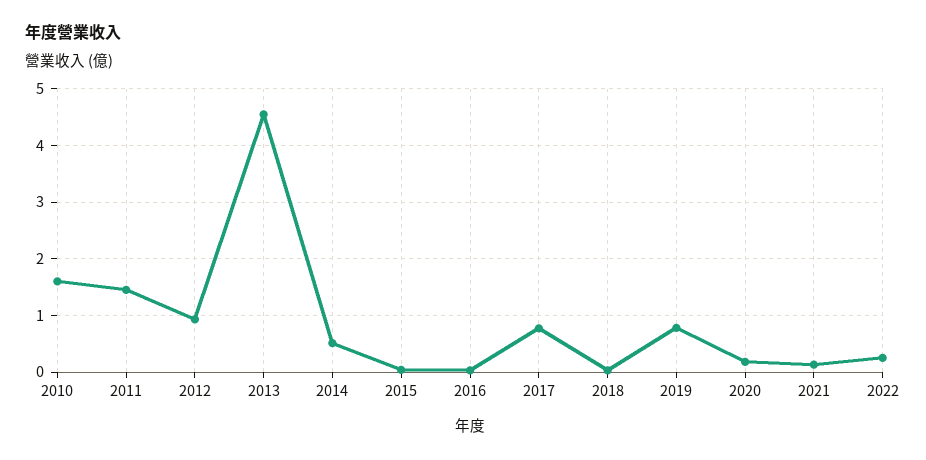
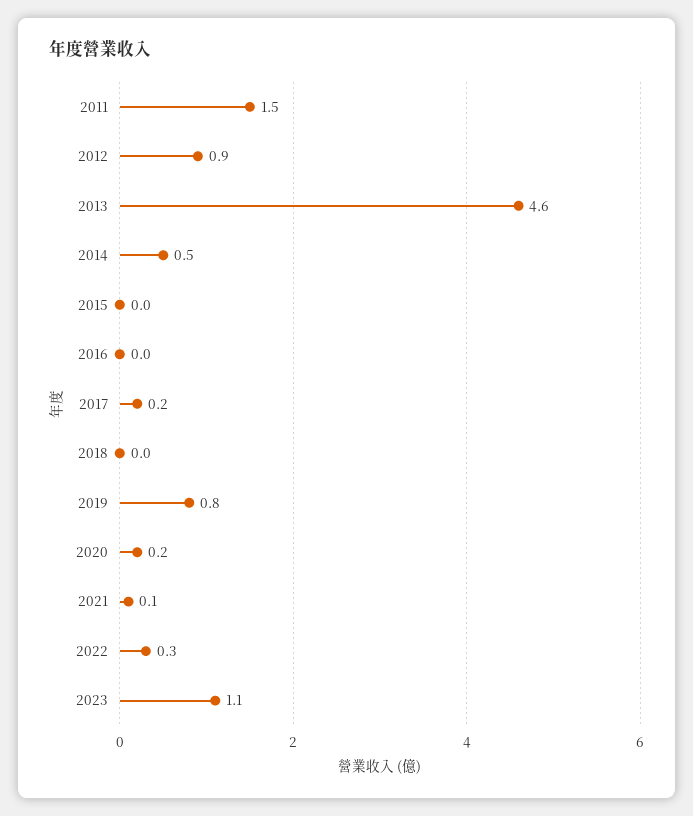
2010: 1.6 -> none
2017: 0.8 -> 0.2
2023: none -> 1.1

